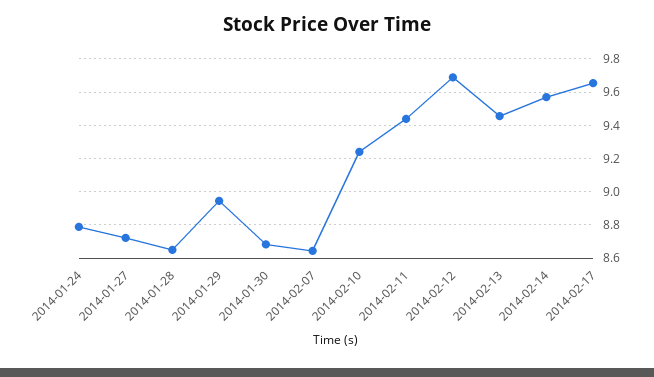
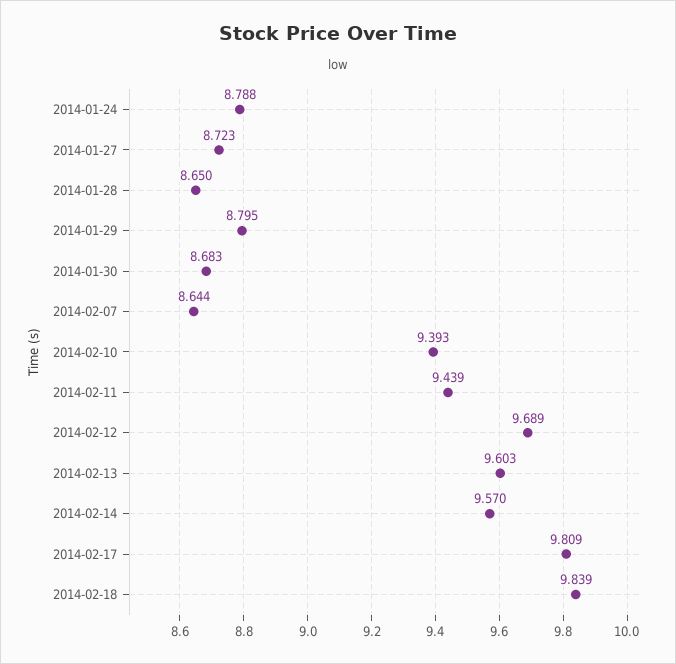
2014-01-29: 8.95 -> 8.795
2014-02-10: 9.25 -> 9.393
2014-02-13: 9.45 -> 9.603
2014-02-17: 9.65 -> 9.809
2014-02-18: none -> 9.839

